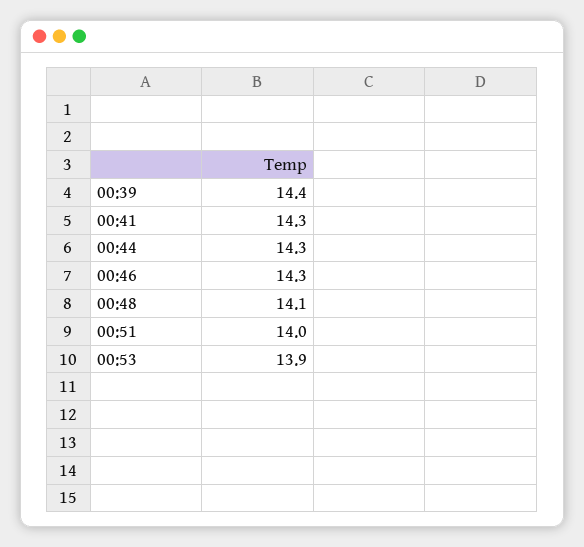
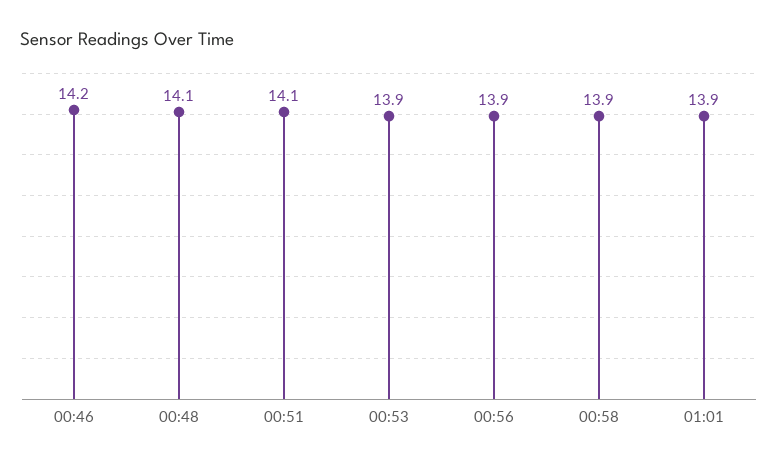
00:39: 14.4 -> none
00:41: 14.3 -> none
00:44: 14.3 -> none
00:46: 14.3 -> 14.2
00:51: 14 -> 14.1
00:56: none -> 13.9
00:58: none -> 13.9
01:01: none -> 13.9

